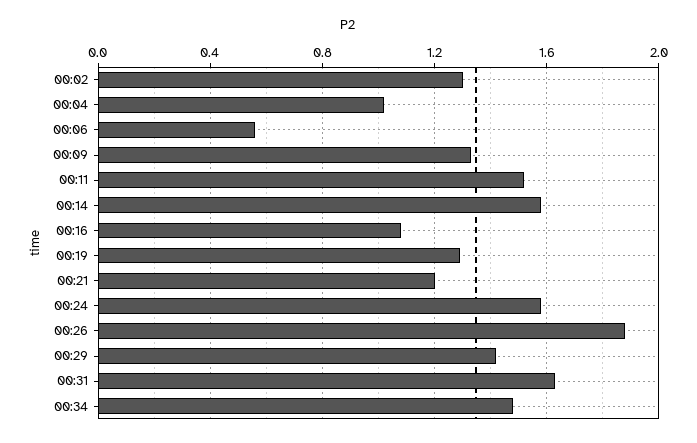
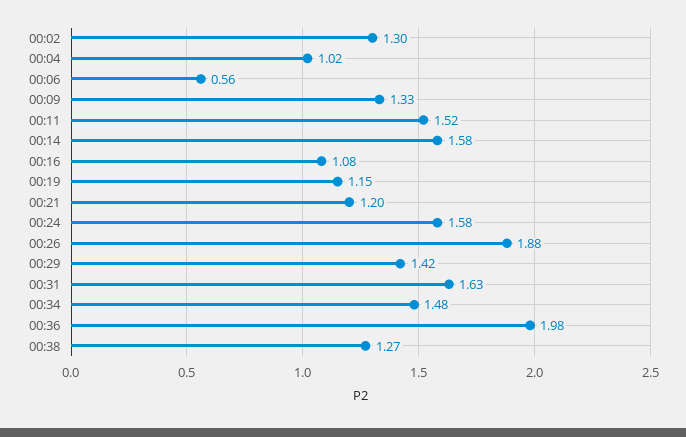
00:19: 1.3 -> 1.15
00:36: none -> 1.98
00:38: none -> 1.27

